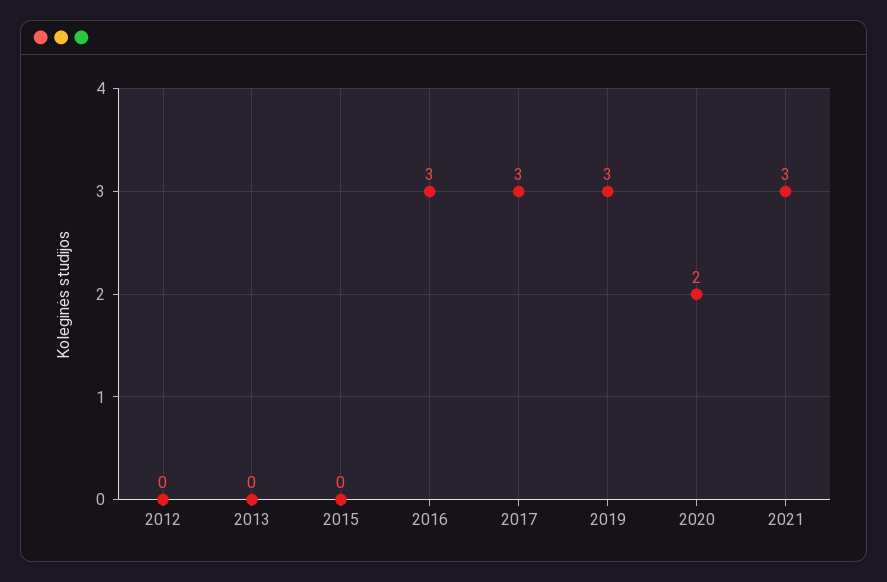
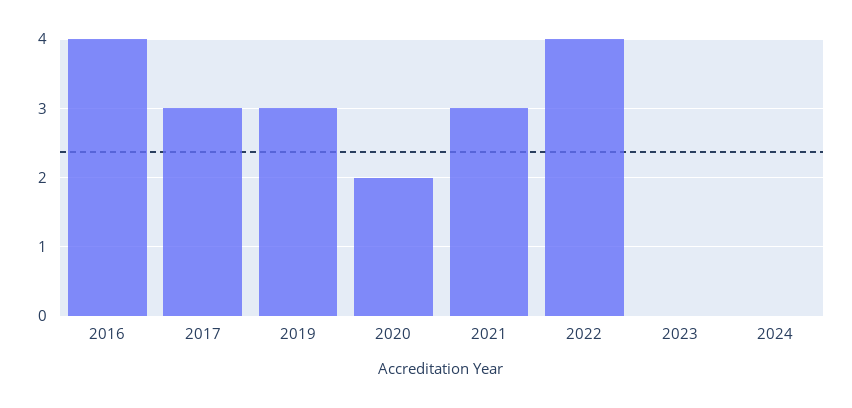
2012: 0 -> none
2013: 0 -> none
2015: 0 -> none
2016: 3 -> 4
2022: none -> 4
2023: none -> 0
2024: none -> 0

